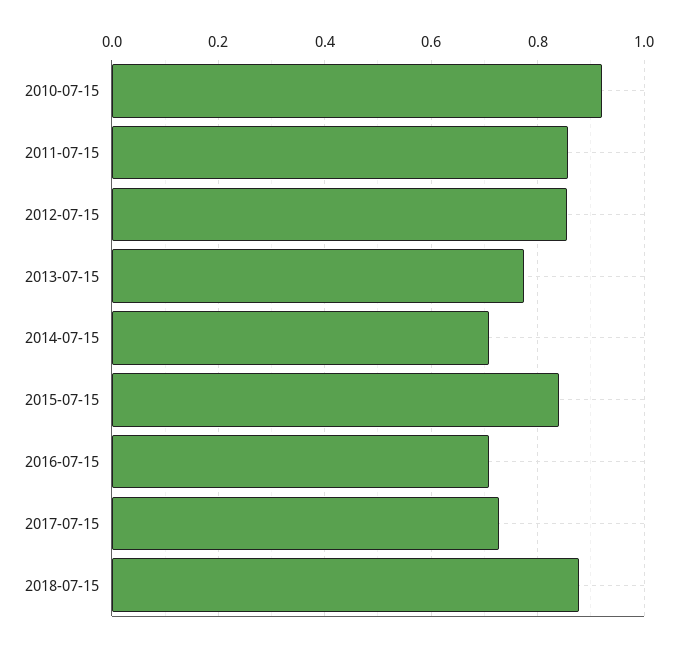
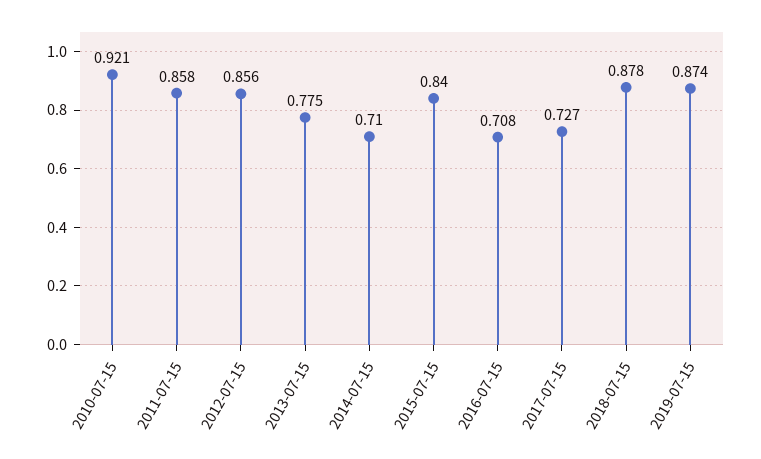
2019-07-15: none -> 0.874

